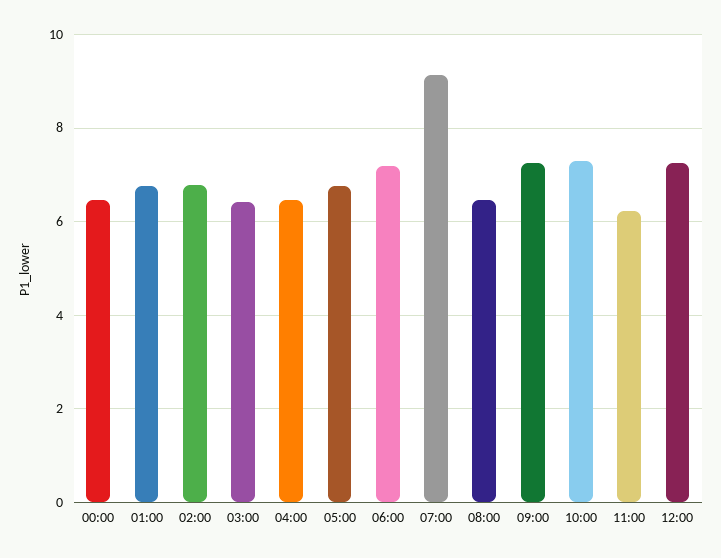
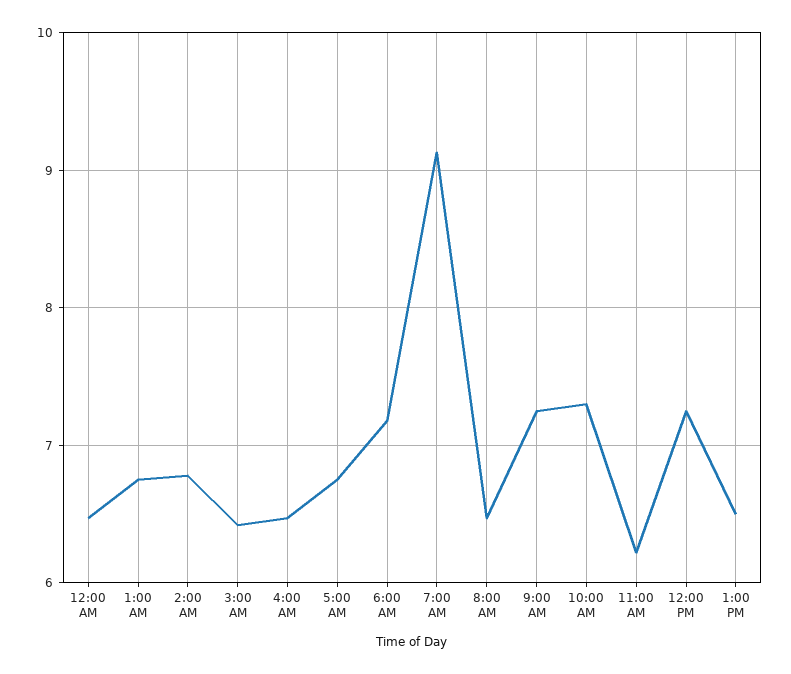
1:00 PM: none -> 6.5

